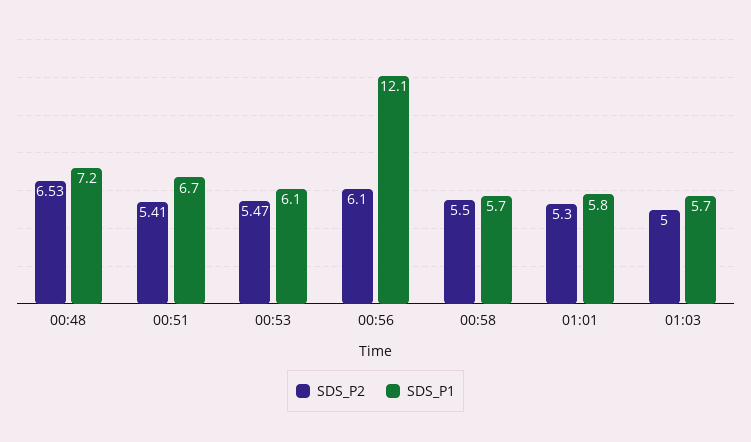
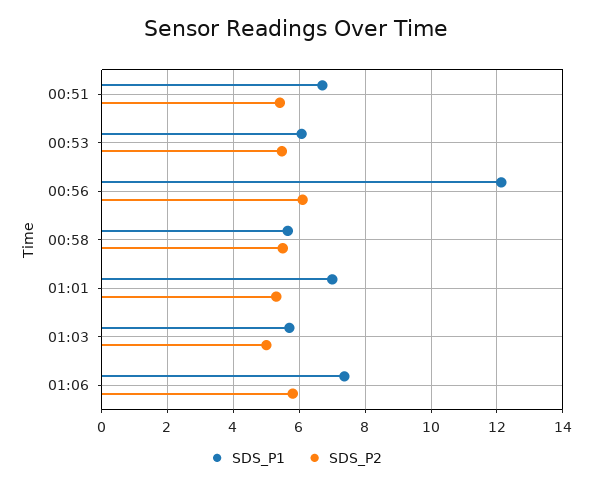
SDS_P2, 00:48: 6.53 -> none
SDS_P1, 00:48: 7.2 -> none
SDS_P1, 01:01: 5.8 -> 7
SDS_P1, 01:06: none -> 7.4
SDS_P2, 01:06: none -> 5.8

